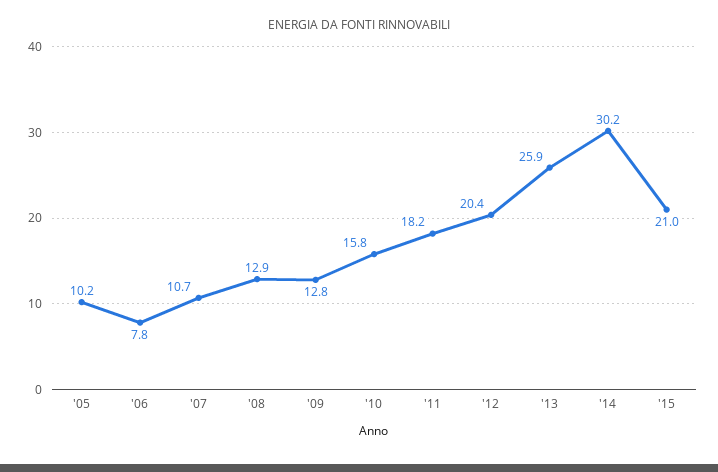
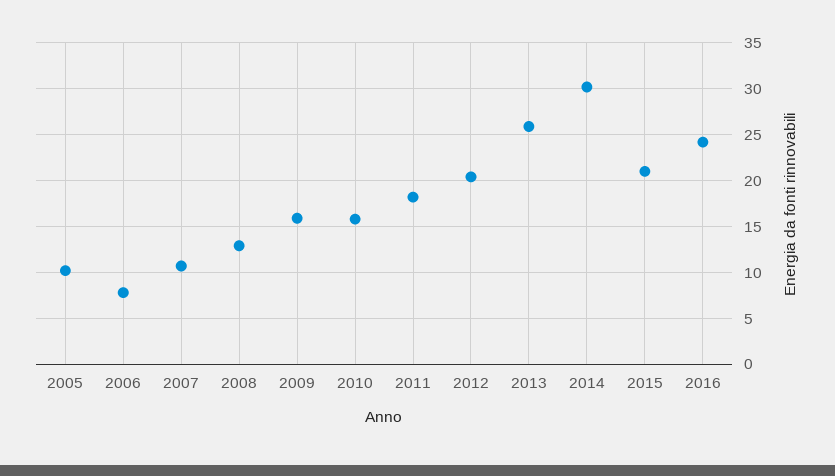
'09: 12.8 -> 16
2016: none -> 24

